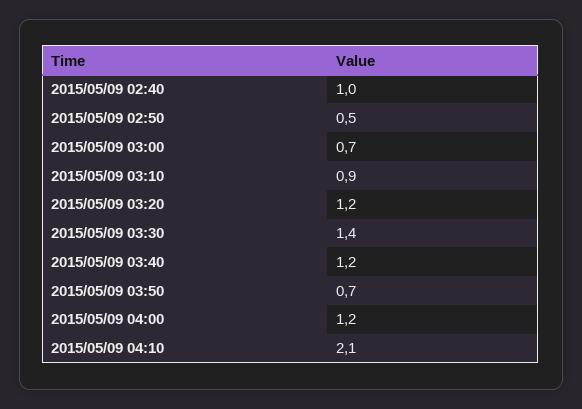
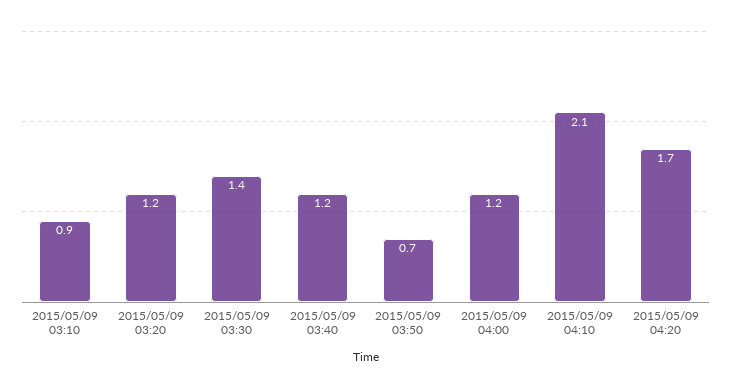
2015/05/09 02:40: 1 -> none
2015/05/09 02:50: 0.5 -> none
2015/05/09 03:00: 0.7 -> none
2015/05/09 04:20: none -> 1.7

